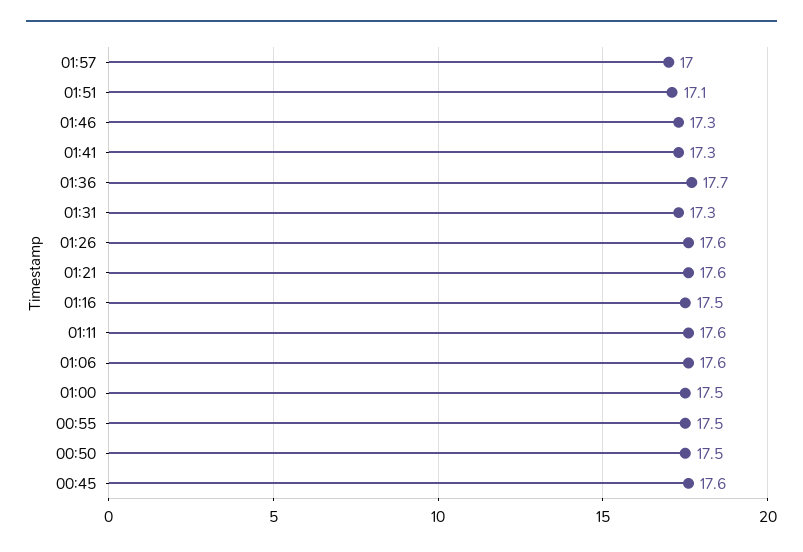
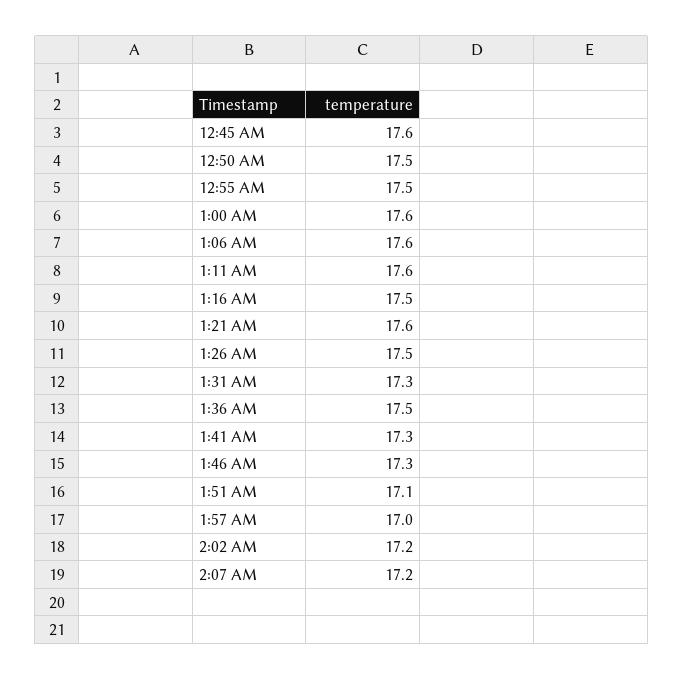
01:36: 17.7 -> 17.5
01:26: 17.6 -> 17.5
01:00: 17.5 -> 17.6
2:02 AM: none -> 17.2
2:07 AM: none -> 17.2

